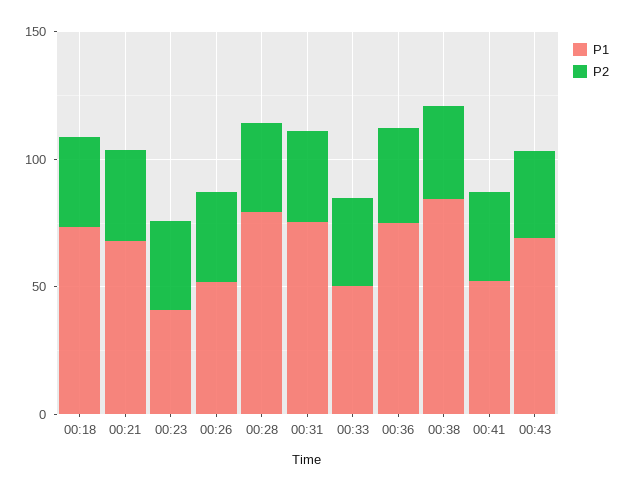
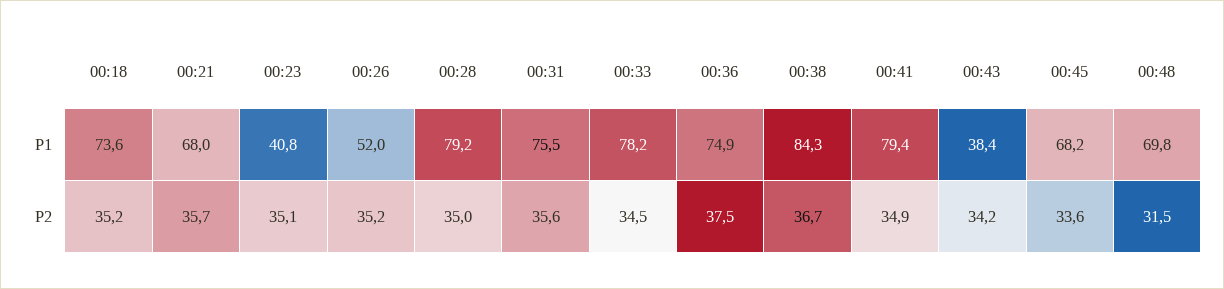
P1, 00:33: 50 -> 78.2
P1, 00:41: 50 -> 79.4
P1, 00:43: 70 -> 38.4
P1, 00:45: none -> 68.2
P1, 00:48: none -> 69.8
P2, 00:45: none -> 33.6
P2, 00:48: none -> 31.5

